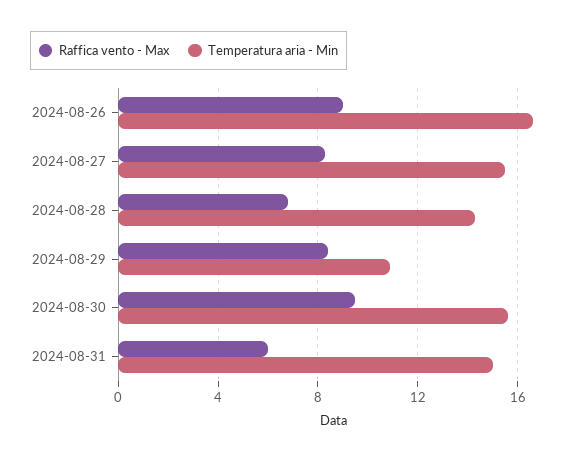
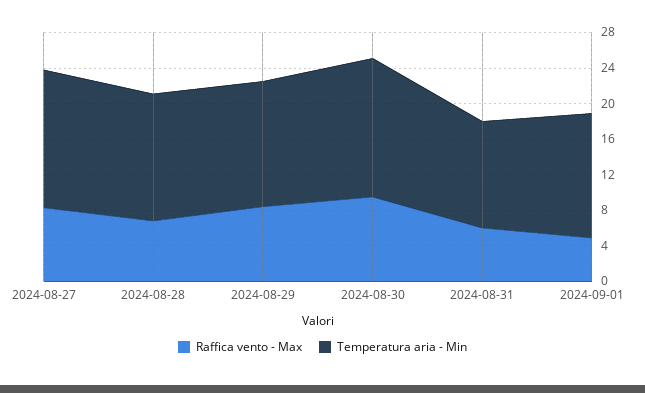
Raffica vento - Max, 2024-08-26: 9 -> none
Temperatura aria - Min, 2024-08-26: 16.5 -> none
Temperatura aria - Min, 2024-08-29: 11 -> 14
Temperatura aria - Min, 2024-08-31: 15 -> 12
Raffica vento - Max, 2024-09-01: none -> 5
Temperatura aria - Min, 2024-09-01: none -> 14

